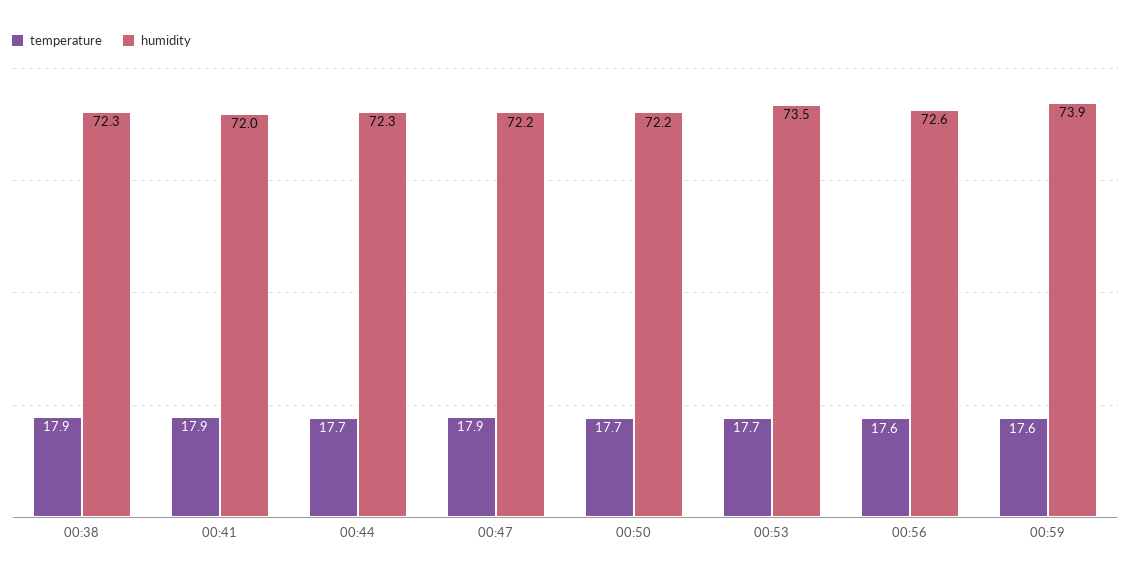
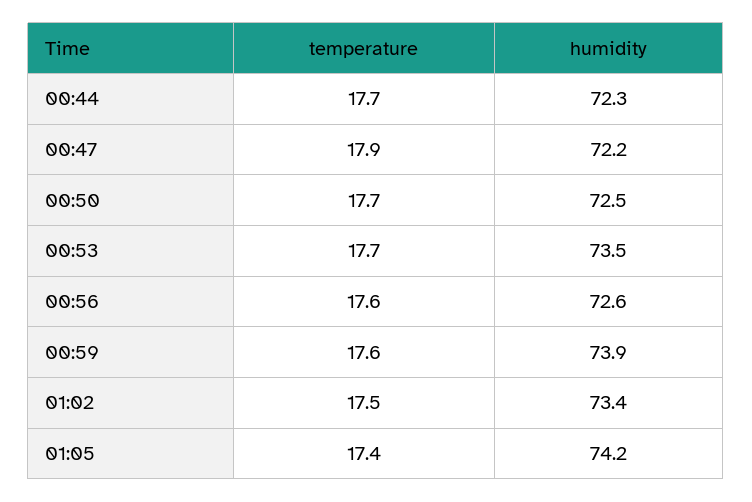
temperature, 00:38: 17.9 -> none
humidity, 00:38: 72.3 -> none
temperature, 00:41: 17.9 -> none
humidity, 00:41: 72 -> none
humidity, 00:50: 72.2 -> 72.5
temperature, 01:02: none -> 17.5
humidity, 01:02: none -> 73.4
temperature, 01:05: none -> 17.4
humidity, 01:05: none -> 74.2

